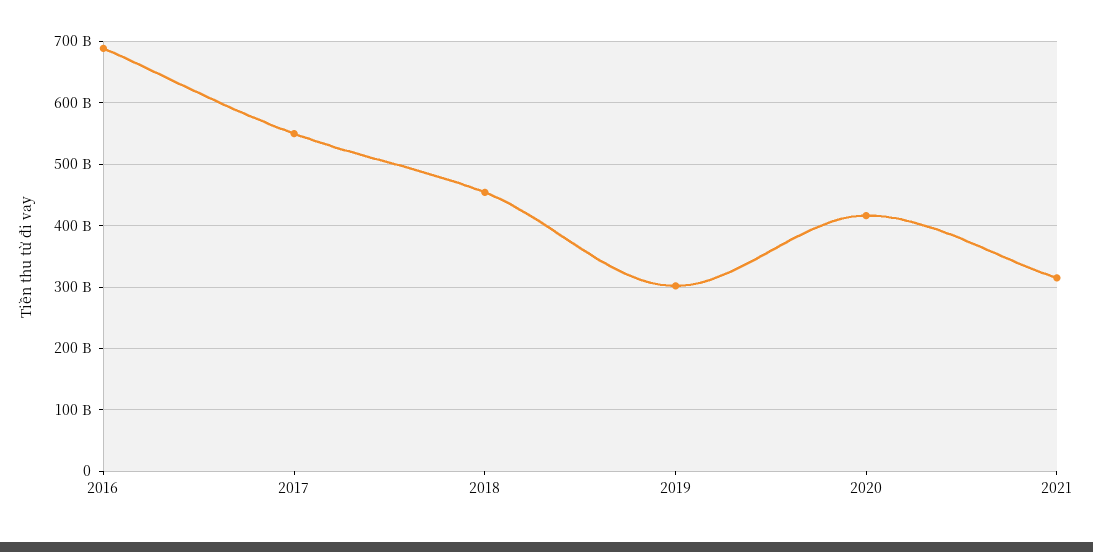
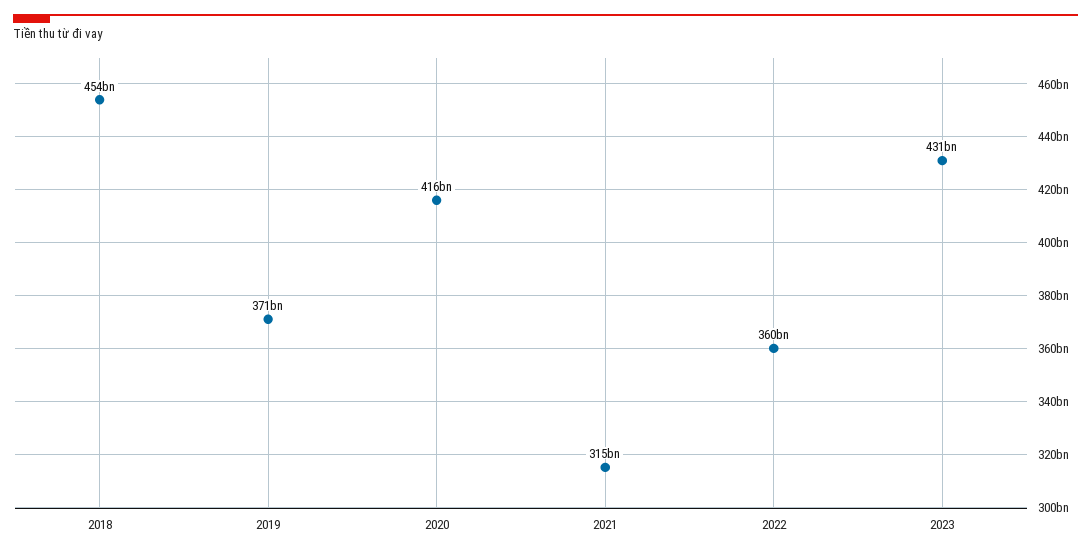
2016: 690000000000 -> none
2017: 550000000000 -> none
2019: 300000000000 -> 371000000000
2022: none -> 360000000000
2023: none -> 431000000000

